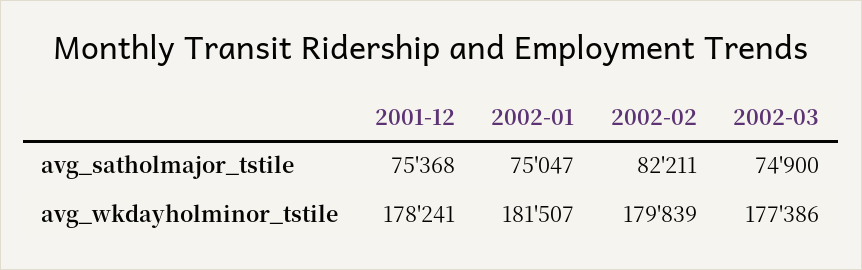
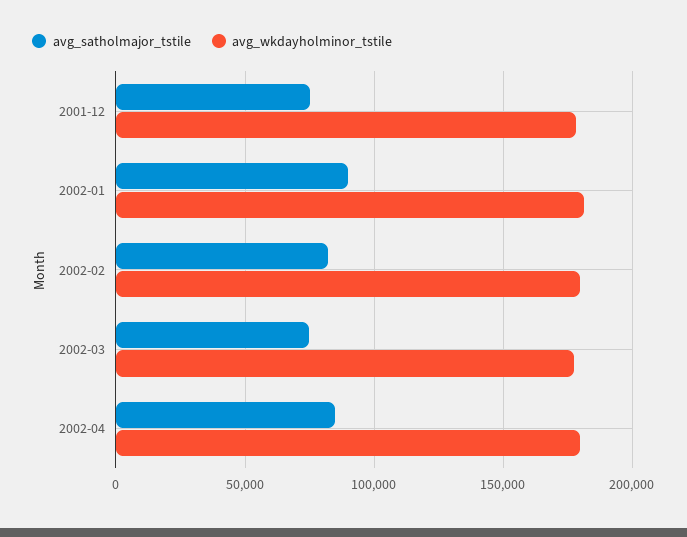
avg_satholmajor_tstile, 2002-01: 75047 -> 90000
avg_satholmajor_tstile, 2002-04: none -> 85000
avg_wkdayholminor_tstile, 2002-04: none -> 180000

